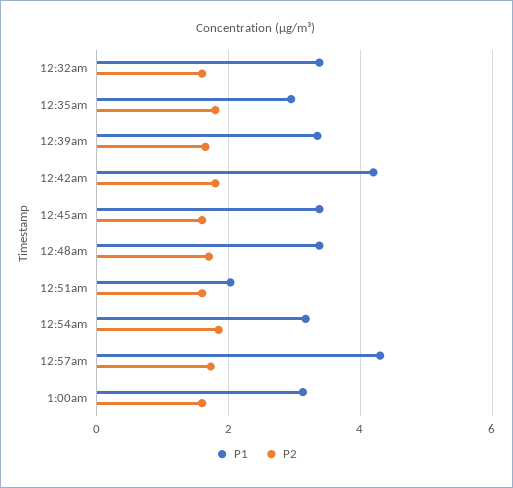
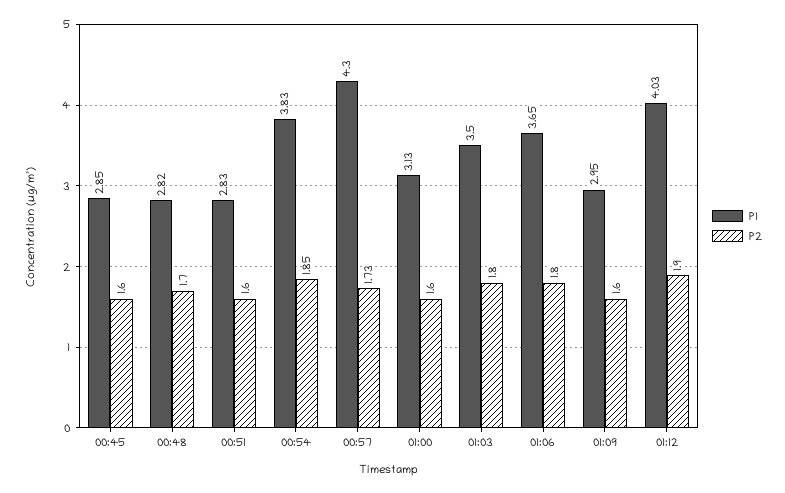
P1, 12:32am: 3.4 -> none
P2, 12:32am: 1.6 -> none
P1, 12:35am: 3 -> none
P2, 12:35am: 1.8 -> none
P1, 12:39am: 3.4 -> none
P2, 12:39am: 1.6 -> none
P1, 12:42am: 4.2 -> none
P2, 12:42am: 1.8 -> none
P1, 12:45am: 3.4 -> 2.85
P1, 12:48am: 3.4 -> 2.82
P1, 12:51am: 2 -> 2.83
P1, 12:54am: 3.2 -> 3.83
P1, 01:03: none -> 3.5
P2, 01:03: none -> 1.8
P1, 01:06: none -> 3.65
P2, 01:06: none -> 1.8
P1, 01:09: none -> 2.95
P2, 01:09: none -> 1.6
P1, 01:12: none -> 4.03
P2, 01:12: none -> 1.9

